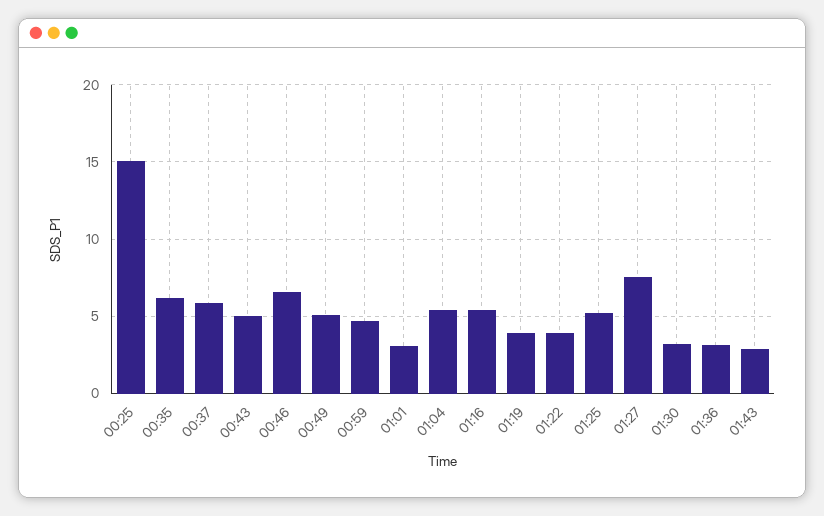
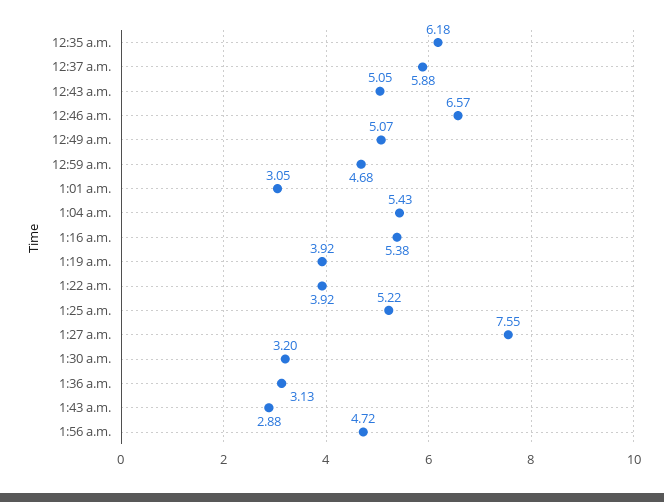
00:25: 15 -> none
1:56 a.m.: none -> 4.72

